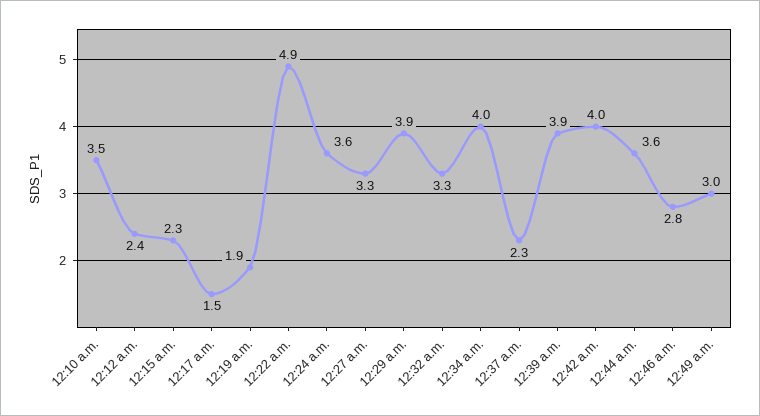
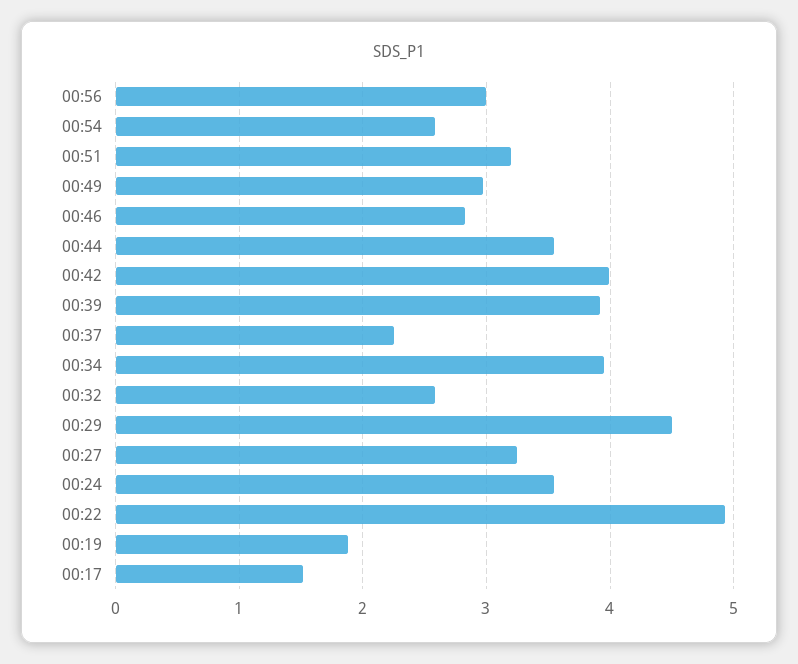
12:10 a.m.: 3.5 -> none
12:12 a.m.: 2.4 -> none
12:15 a.m.: 2.3 -> none
12:29 a.m.: 3.9 -> 4.5
12:32 a.m.: 3.3 -> 2.6
00:56: none -> 3
00:54: none -> 2.6
00:51: none -> 3.2

